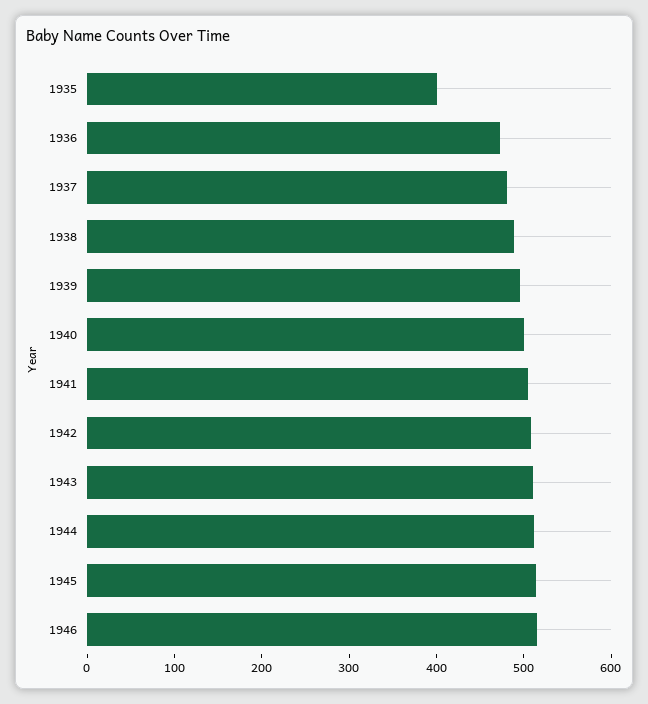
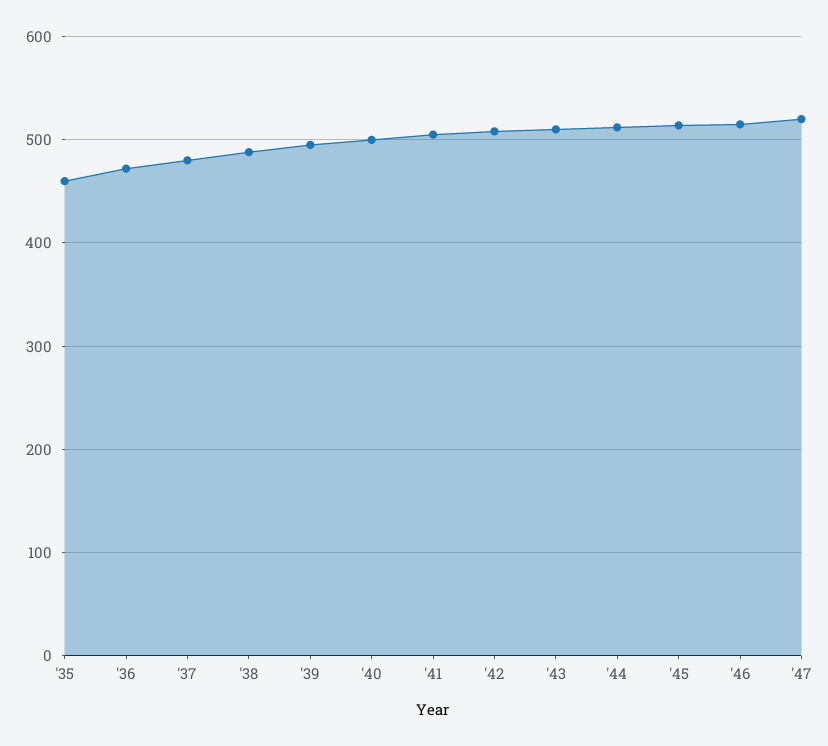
1935: 400 -> 460
'47: none -> 520

